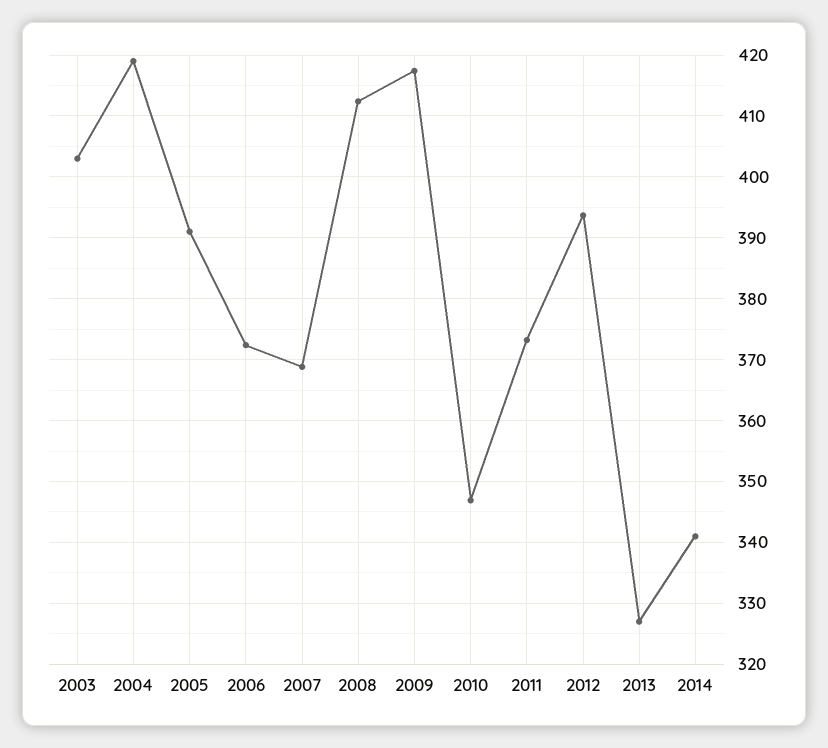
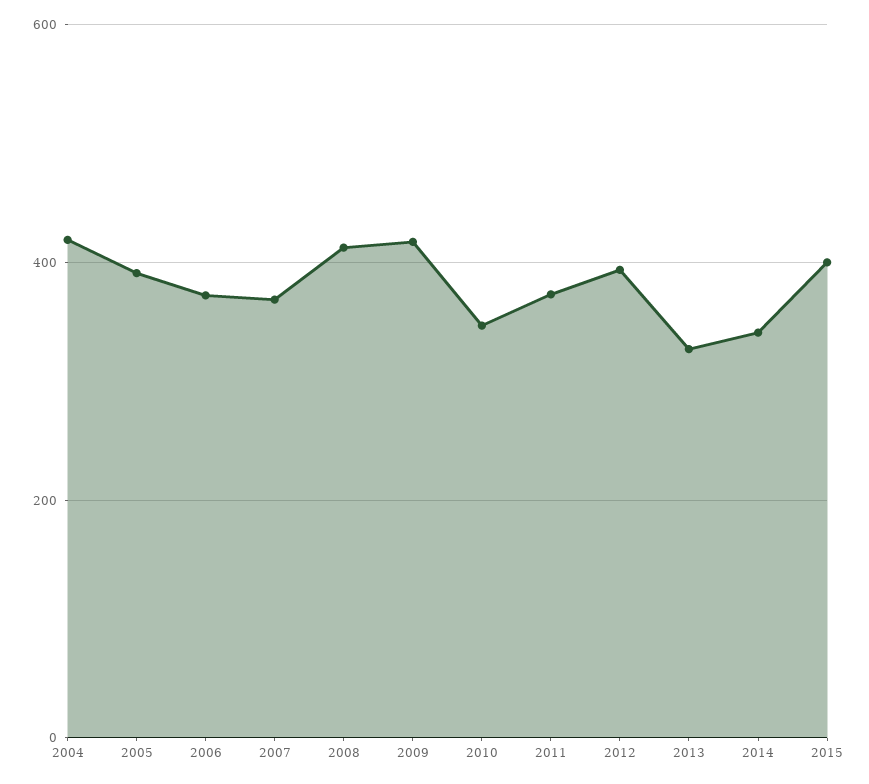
2003: 403 -> none
2015: none -> 400

